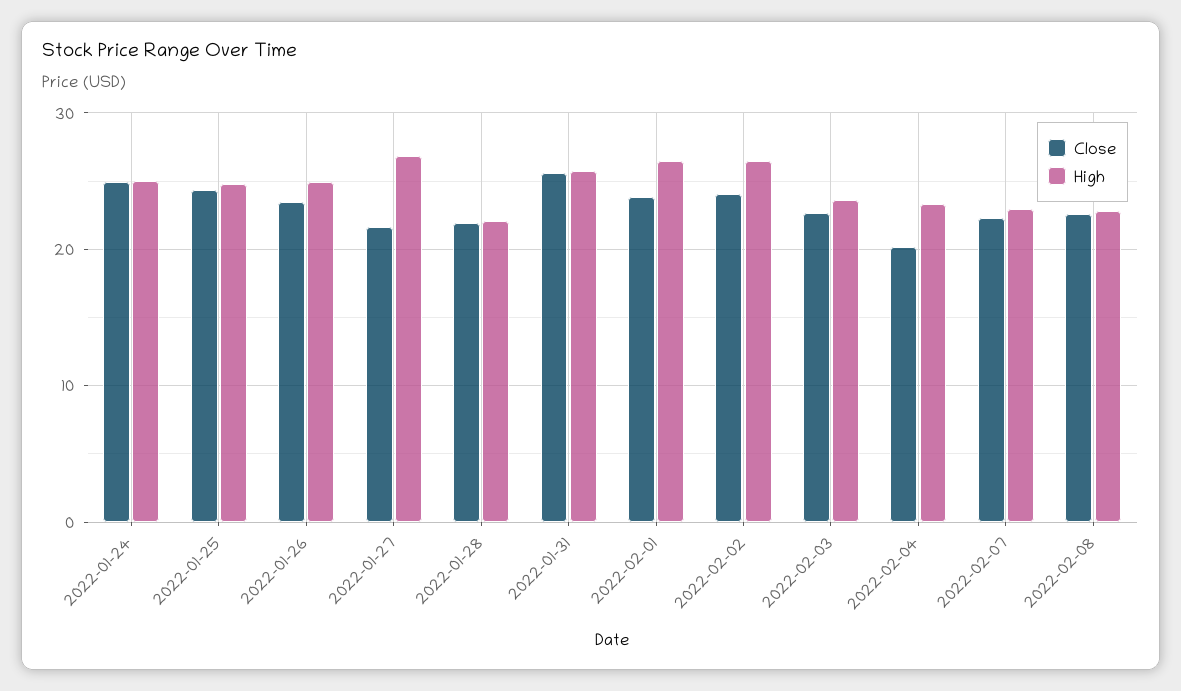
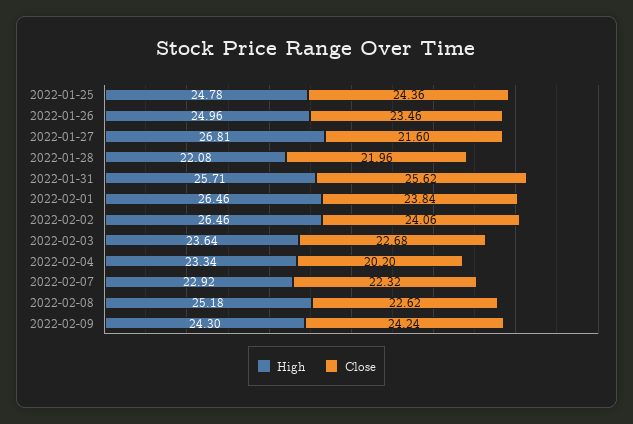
Close, 2022-01-24: 25 -> none
High, 2022-01-24: 25 -> none
High, 2022-02-08: 23 -> 25.18
High, 2022-02-09: none -> 24.3
Close, 2022-02-09: none -> 24.24

